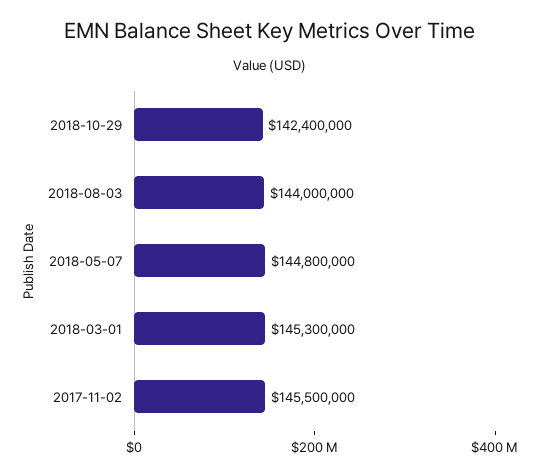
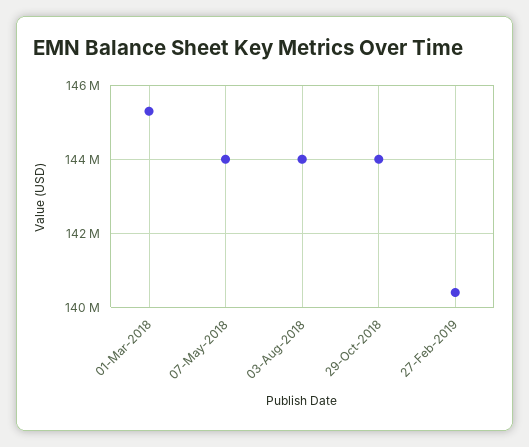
2018-10-29: 142400000 -> 144000000
2018-05-07: 144800000 -> 144000000
2017-11-02: 145500000 -> none
27-Feb-2019: none -> 140400000

